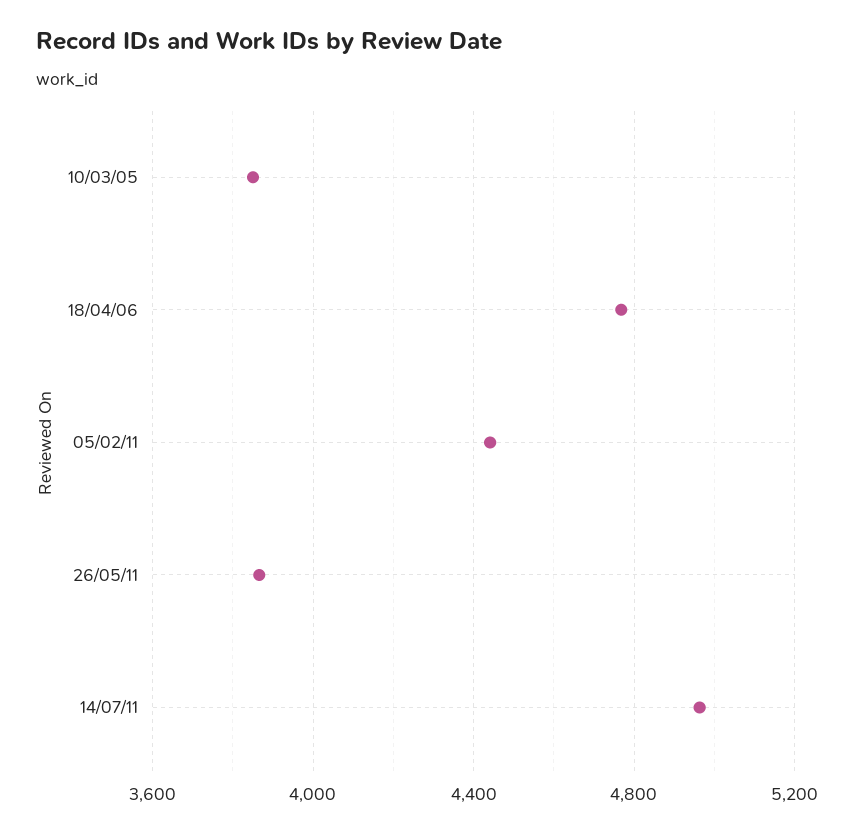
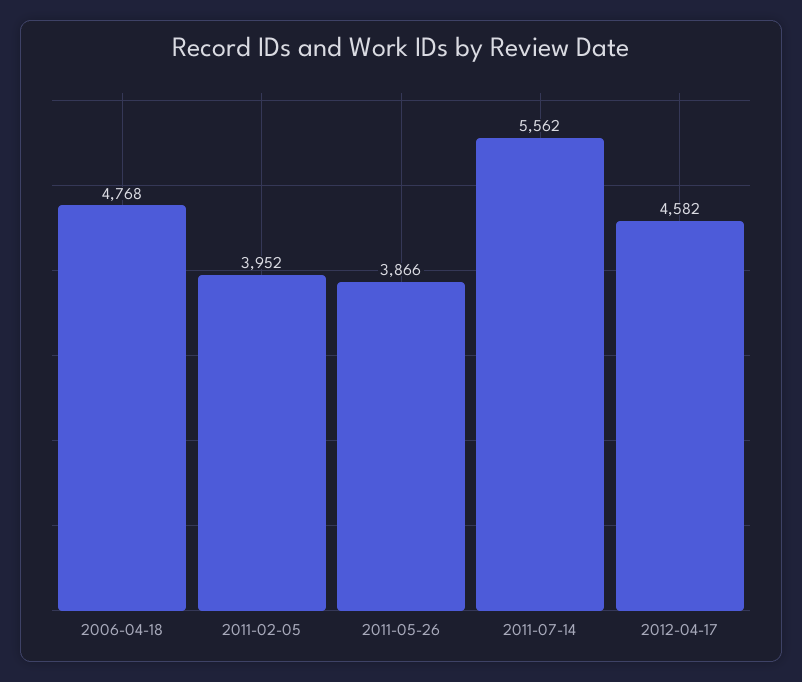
10/03/05: 3850 -> none
05/02/11: 4450 -> 3952
14/07/11: 4950 -> 5562
2012-04-17: none -> 4582

